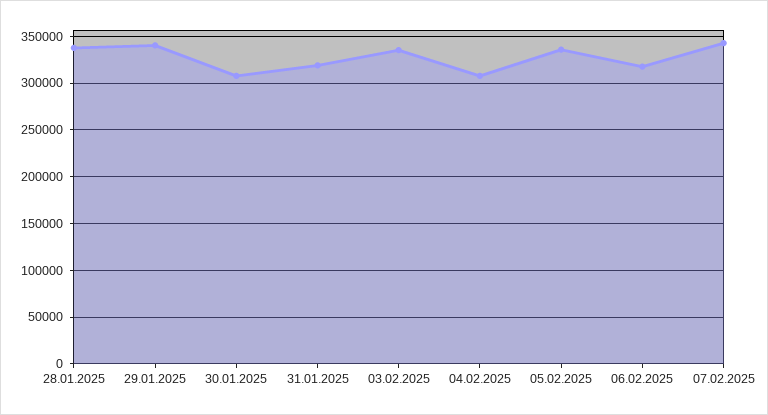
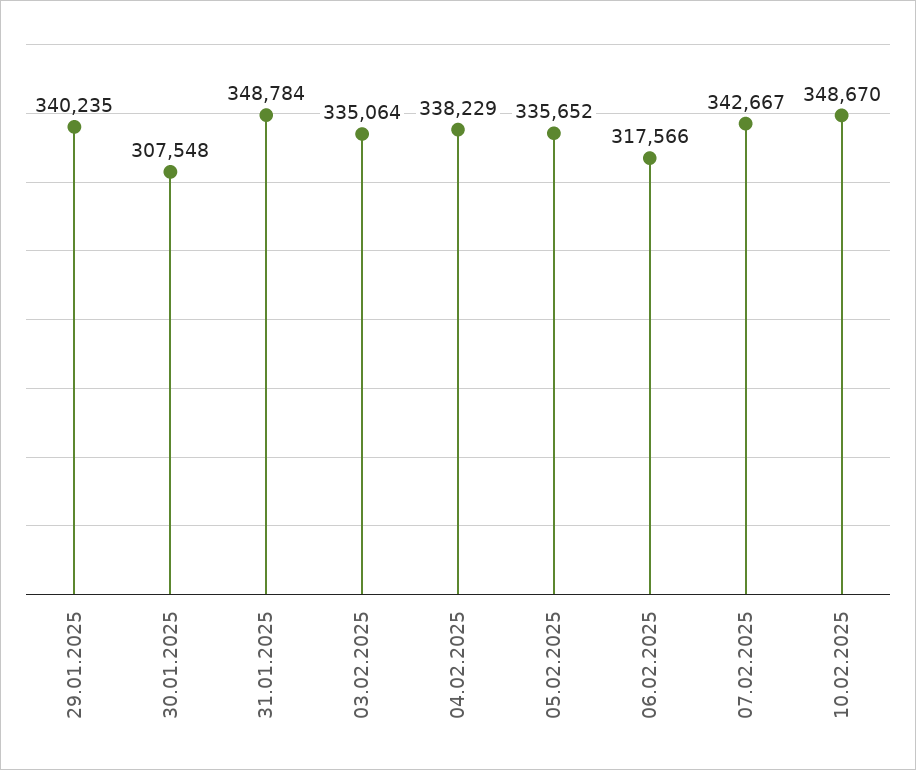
28.01.2025: 340000 -> none
31.01.2025: 320000 -> 348784
04.02.2025: 310000 -> 338229
10.02.2025: none -> 348670

